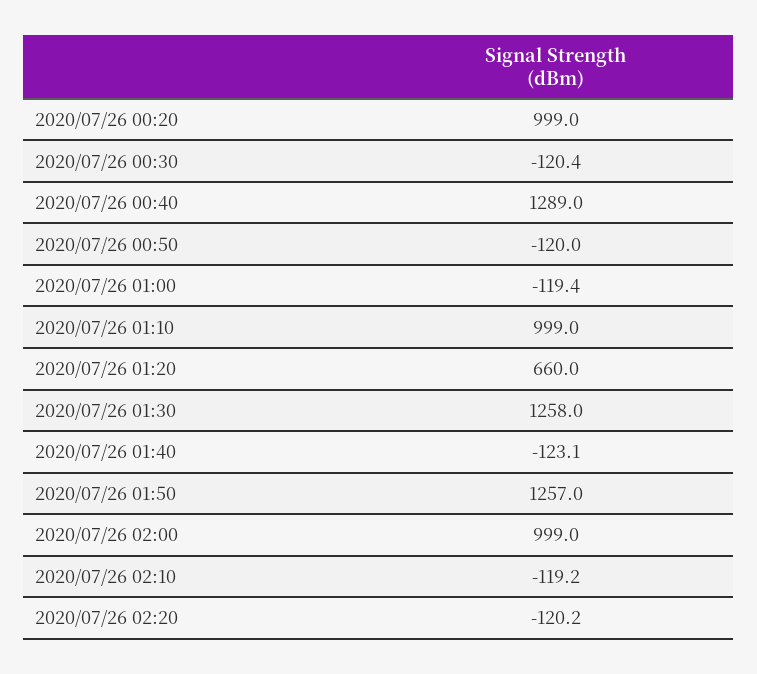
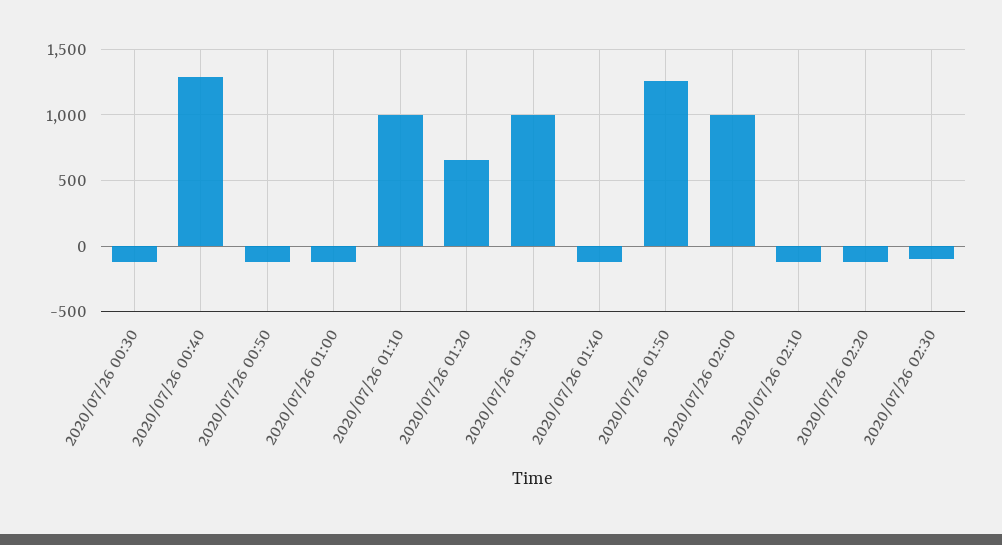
2020/07/26 00:20: 999 -> none
2020/07/26 01:30: 1258 -> 1000
2020/07/26 02:30: none -> -100

